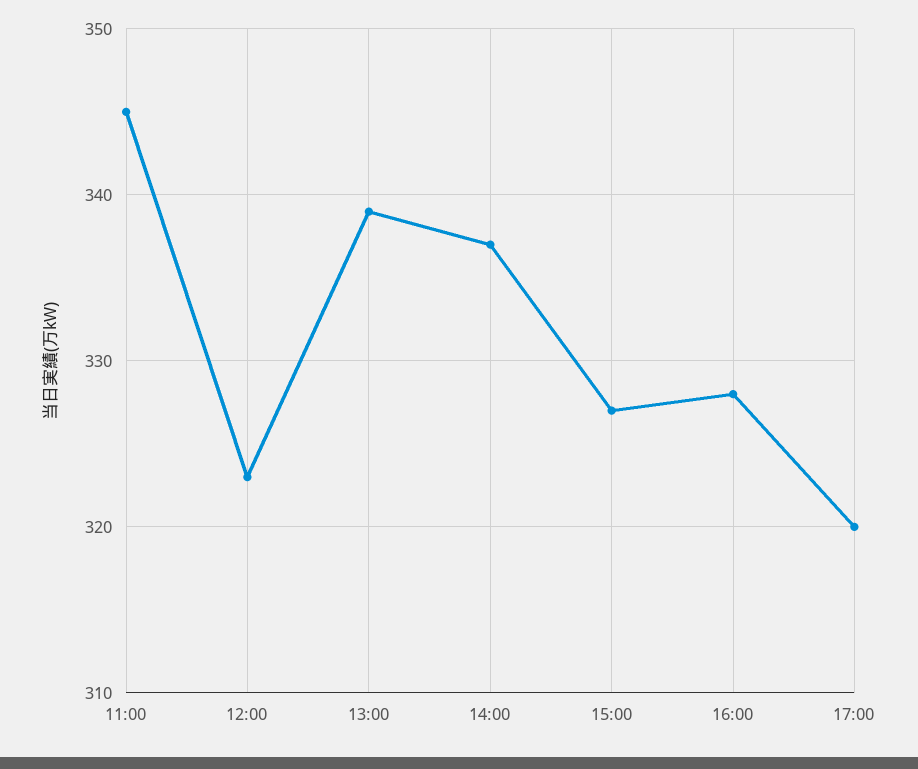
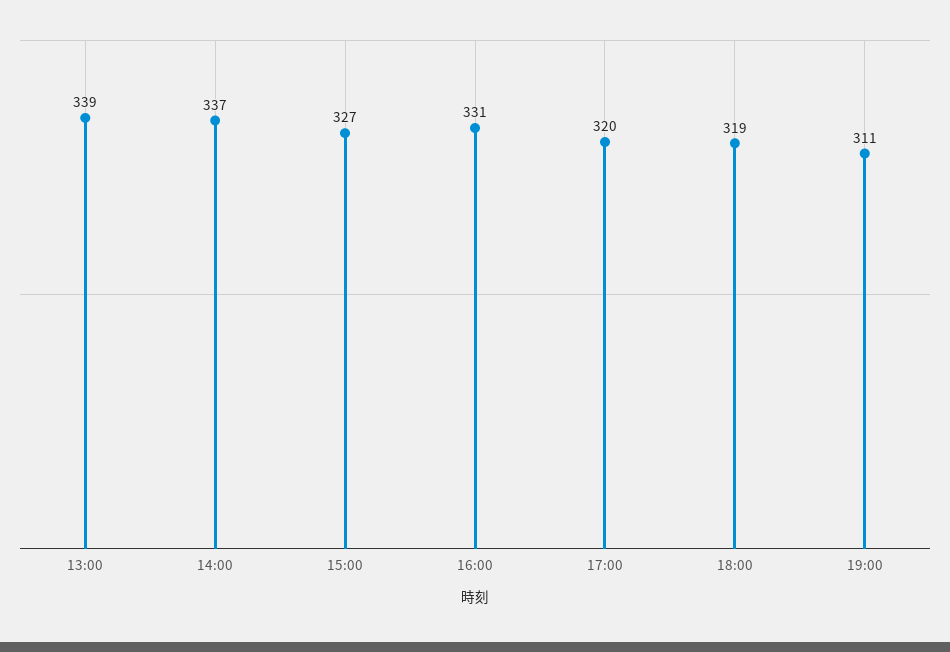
11:00: 345 -> none
12:00: 323 -> none
16:00: 328 -> 331
18:00: none -> 319
19:00: none -> 311

